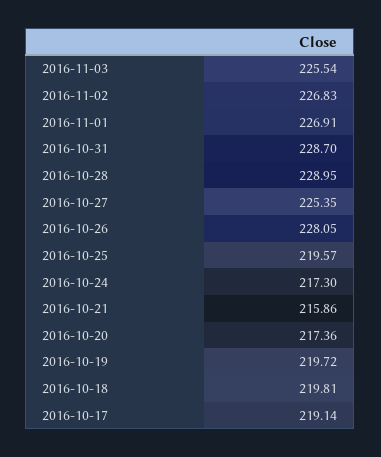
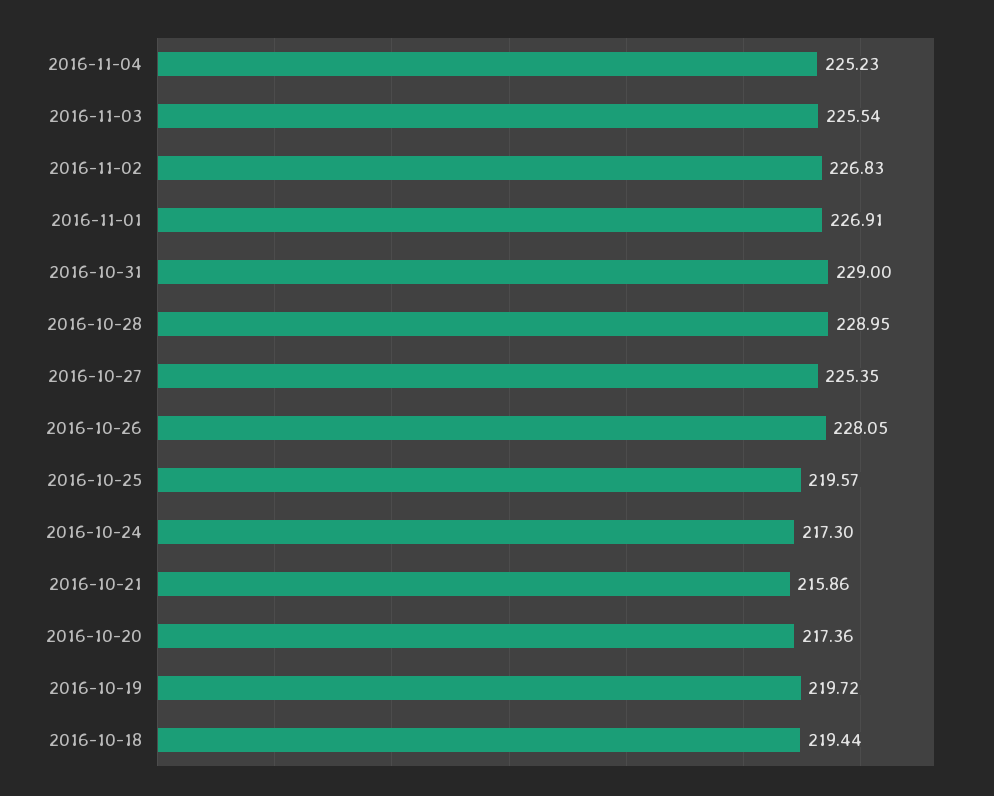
2016-10-31: 228.7 -> 229
2016-10-18: 219.81 -> 219.44
2016-10-17: 219.14 -> none
2016-11-04: none -> 225.23

